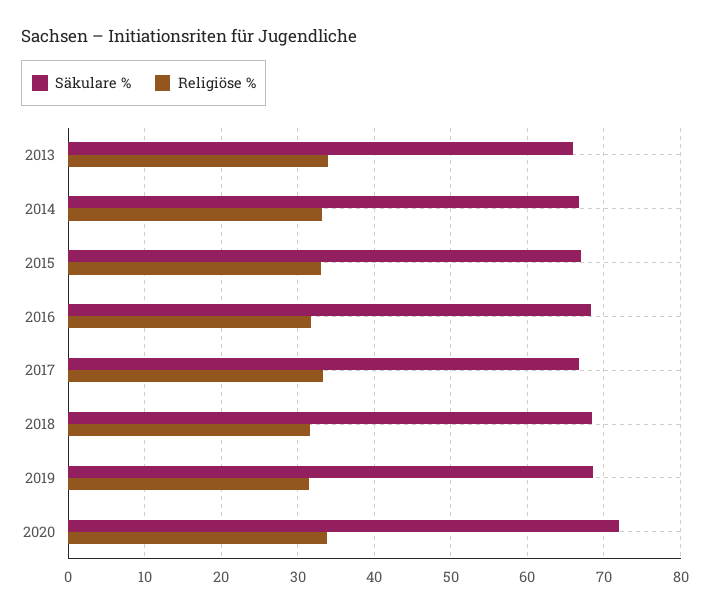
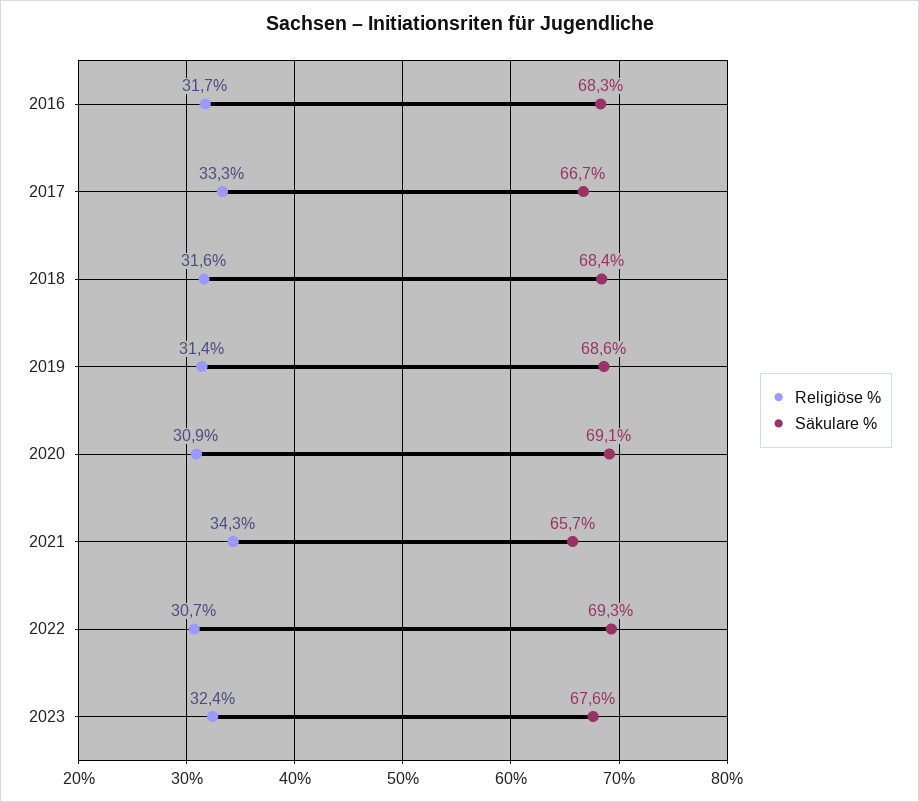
Säkulare %, 2013: 66 -> none
Religiöse %, 2013: 34 -> none
Säkulare %, 2014: 67 -> none
Religiöse %, 2014: 33 -> none
Säkulare %, 2015: 67 -> none
Religiöse %, 2015: 33 -> none
Säkulare %, 2020: 72 -> 69.1
Religiöse %, 2020: 34 -> 30.9
Religiöse %, 2021: none -> 34.3
Säkulare %, 2021: none -> 65.7
Religiöse %, 2022: none -> 30.7
Säkulare %, 2022: none -> 69.3
Religiöse %, 2023: none -> 32.4
Säkulare %, 2023: none -> 67.6

